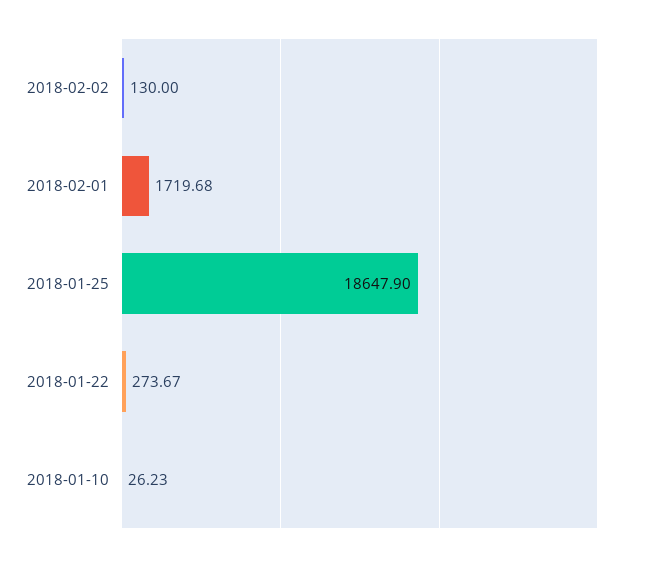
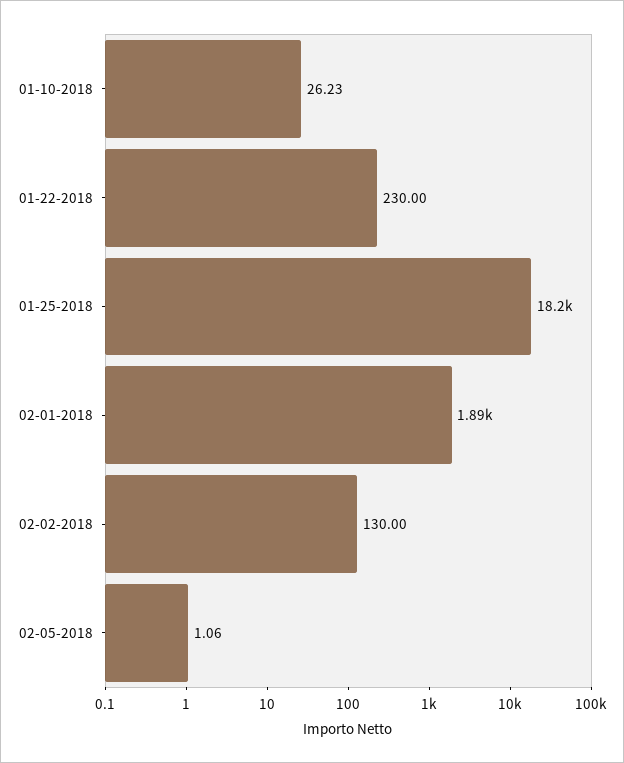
2018-02-01: 1719.68 -> 1890
2018-01-25: 18647.9 -> 18200
2018-01-22: 273.67 -> 230
02-05-2018: none -> 1.06

